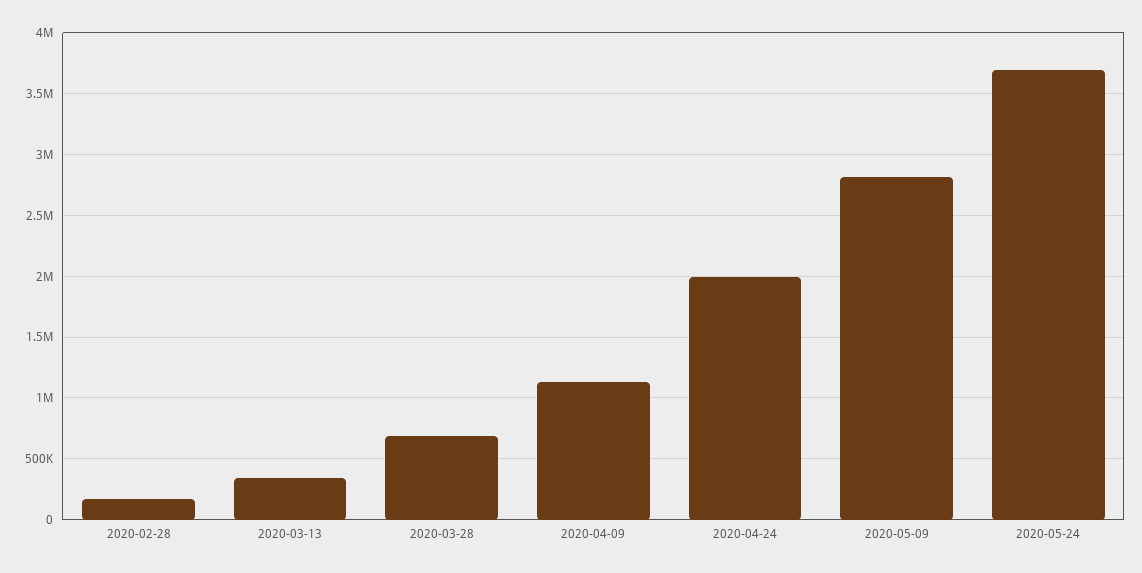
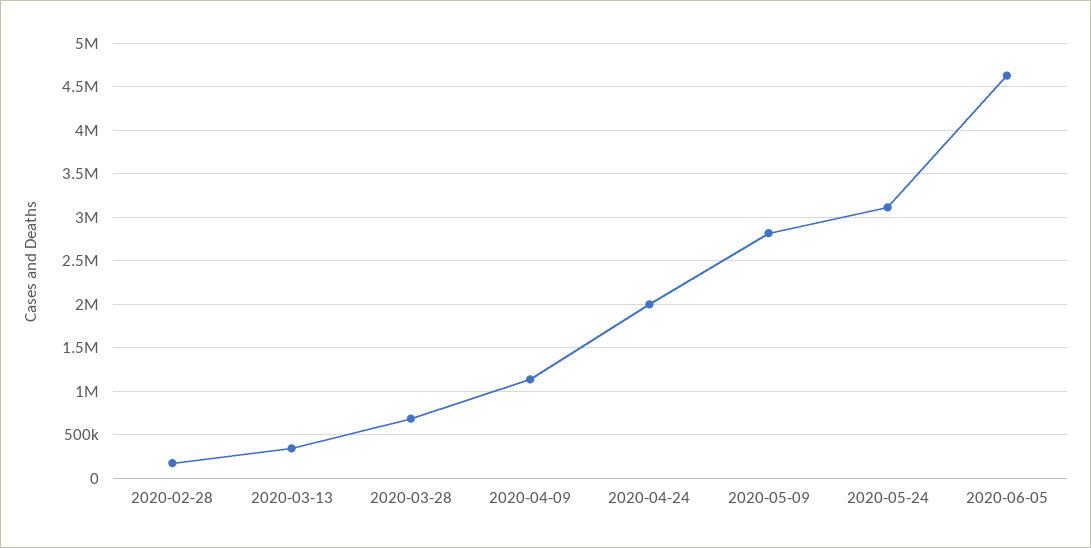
2020-05-24: 3700000 -> 3100000
2020-06-05: none -> 4600000

